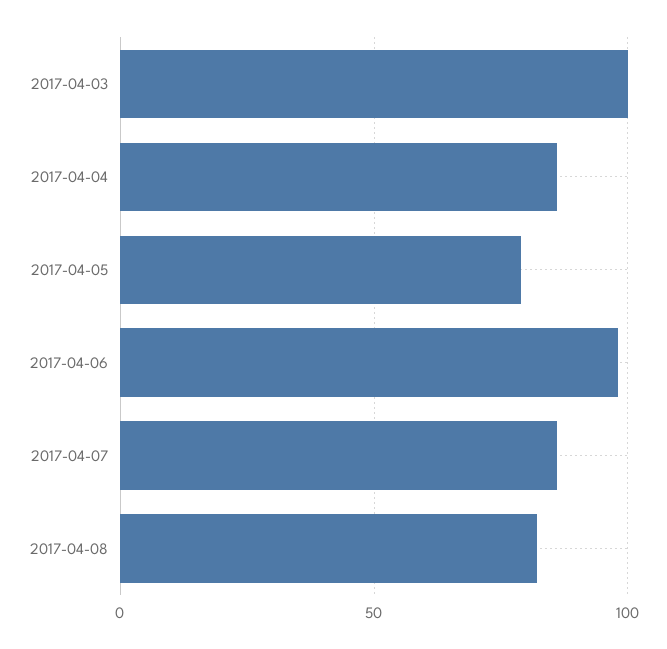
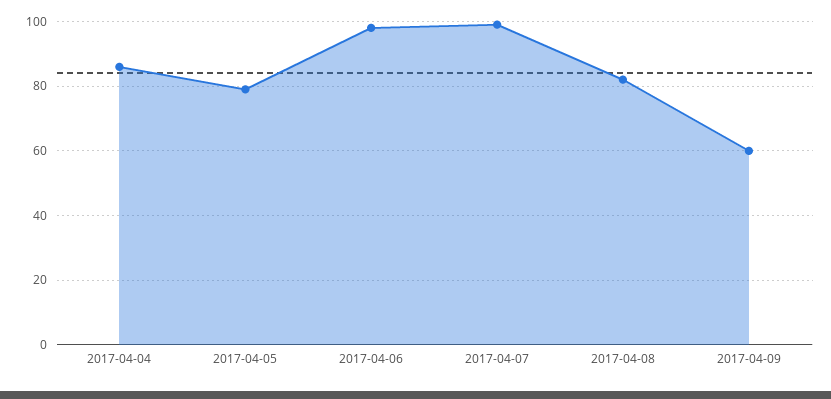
2017-04-03: 100 -> none
2017-04-07: 85 -> 100
2017-04-09: none -> 60

